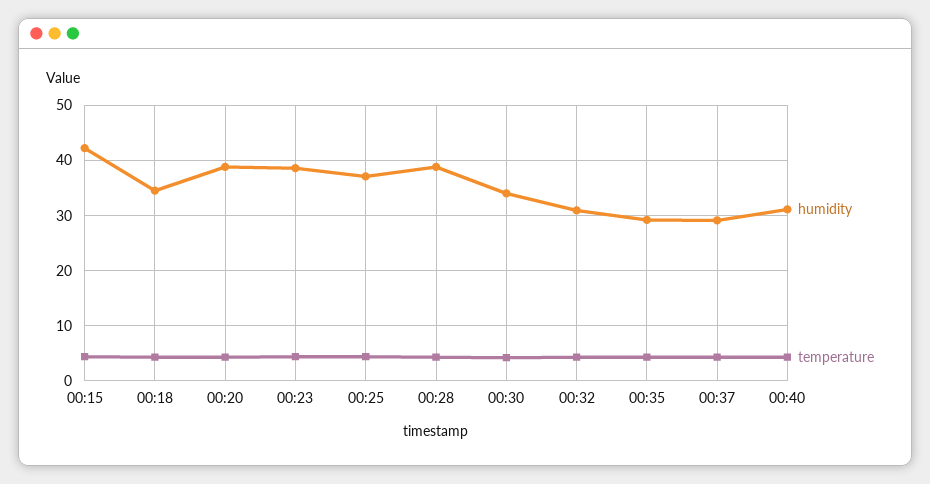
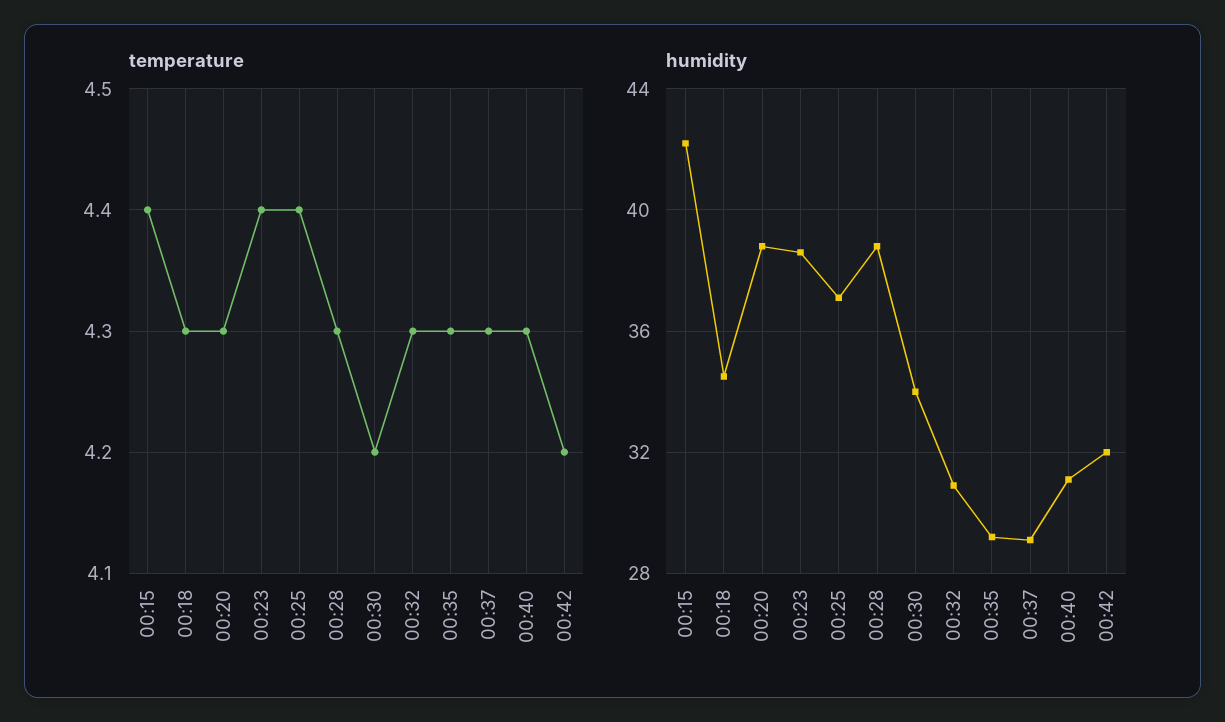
temperature, 00:42: none -> 4.2
humidity, 00:42: none -> 32

